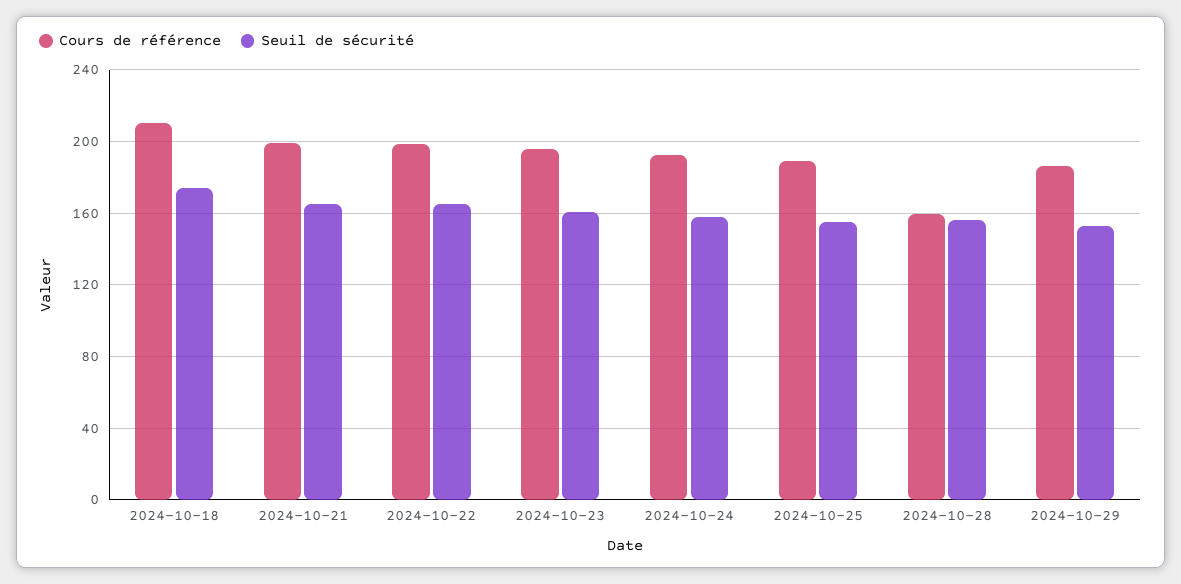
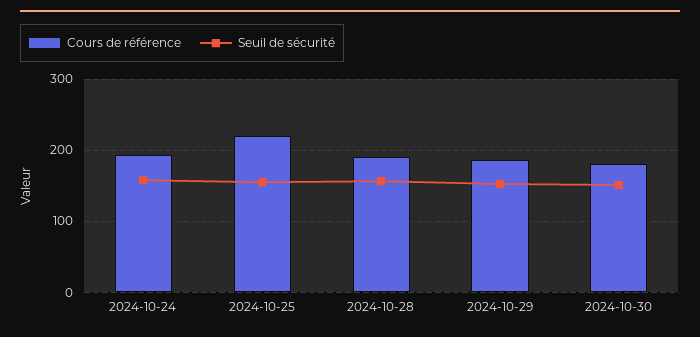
Cours de référence, 2024-10-18: 210 -> none
Seuil de sécurité, 2024-10-18: 175 -> none
Cours de référence, 2024-10-21: 200 -> none
Seuil de sécurité, 2024-10-21: 165 -> none
Cours de référence, 2024-10-22: 200 -> none
Seuil de sécurité, 2024-10-22: 165 -> none
Cours de référence, 2024-10-23: 195 -> none
Seuil de sécurité, 2024-10-23: 160 -> none
Cours de référence, 2024-10-25: 190 -> 220
Cours de référence, 2024-10-28: 160 -> 190
Cours de référence, 2024-10-30: none -> 180
Seuil de sécurité, 2024-10-30: none -> 150

